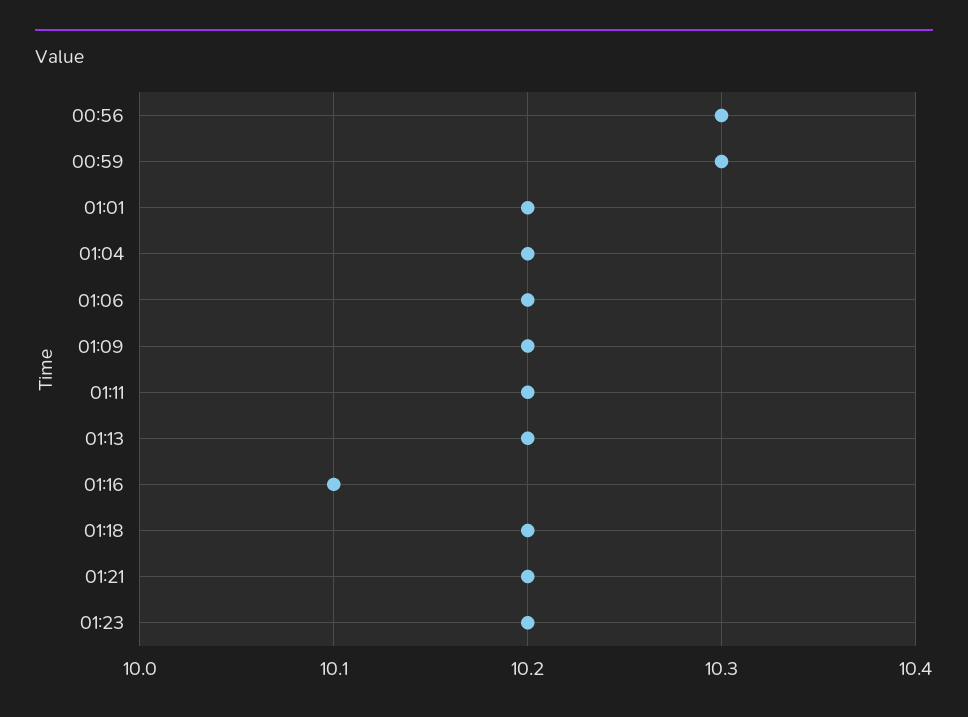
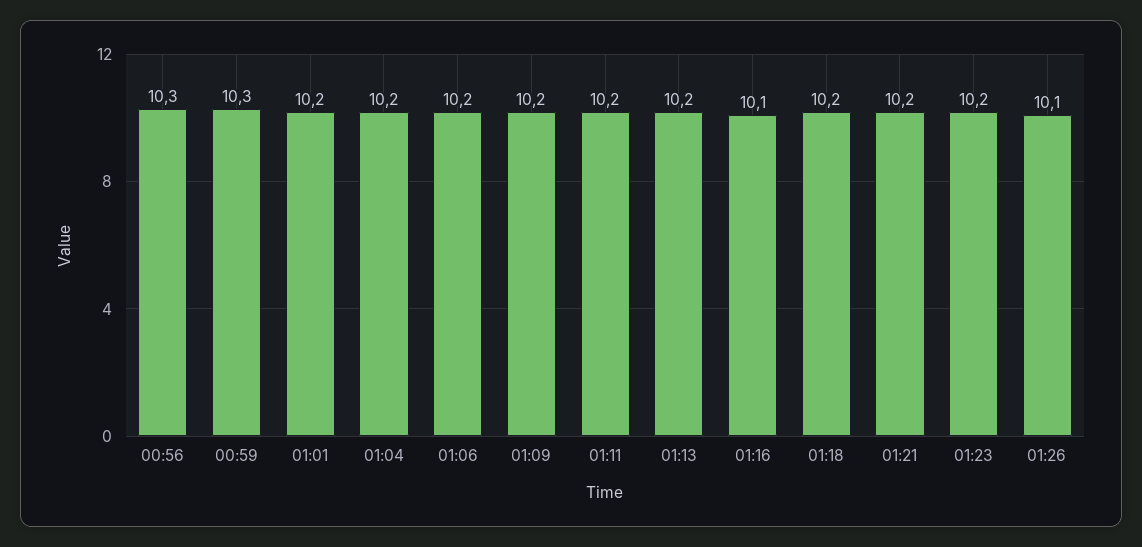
01:26: none -> 10.1

